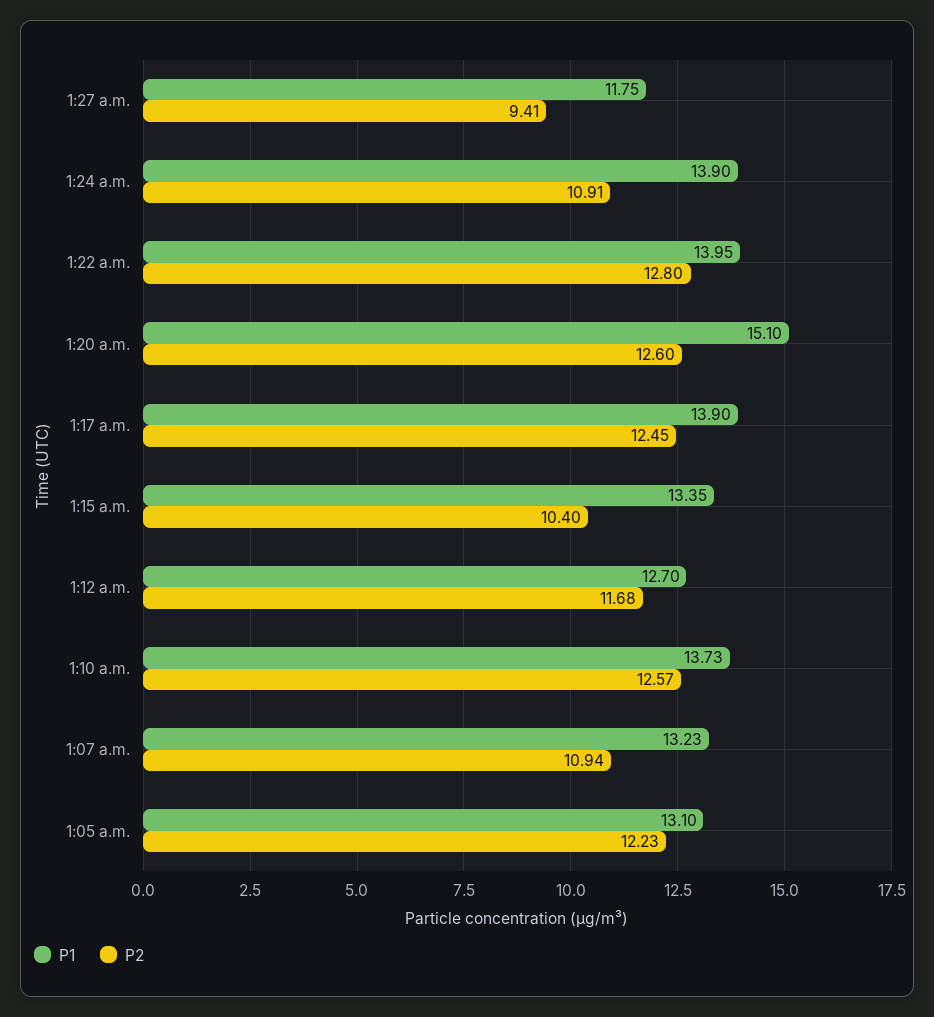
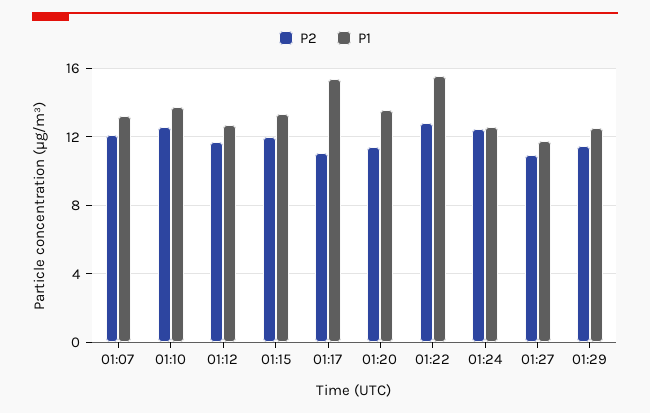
P2, 1:27 a.m.: 9.41 -> 11
P1, 1:24 a.m.: 13.9 -> 12.5
P2, 1:24 a.m.: 10.91 -> 12.5
P1, 1:22 a.m.: 13.95 -> 15.5
P1, 1:20 a.m.: 15.1 -> 13.5
P2, 1:20 a.m.: 12.6 -> 11.5
P1, 1:17 a.m.: 13.9 -> 15.5
P2, 1:17 a.m.: 12.45 -> 11
P2, 1:15 a.m.: 10.4 -> 12
P2, 1:07 a.m.: 10.94 -> 12
P1, 1:05 a.m.: 13.1 -> none
P2, 1:05 a.m.: 12.23 -> none
P2, 01:29: none -> 11.5
P1, 01:29: none -> 12.5

